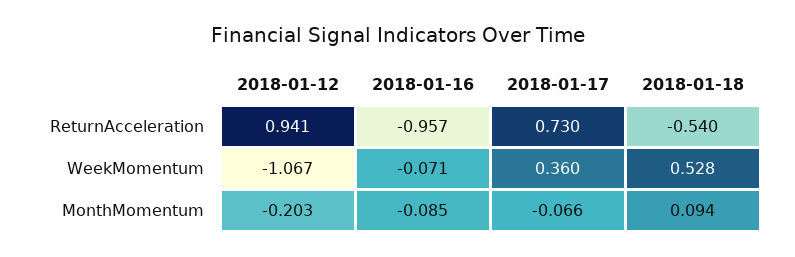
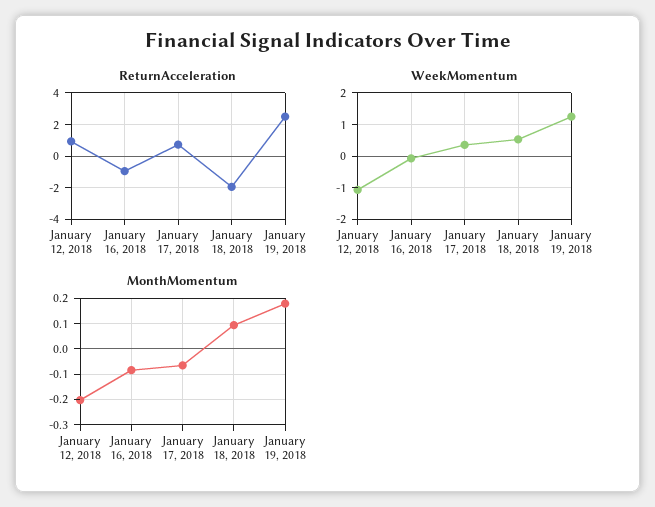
ReturnAcceleration, 2018-01-18: -0.54 -> -2
ReturnAcceleration, January 19, 2018: none -> 2.5
WeekMomentum, January 19, 2018: none -> 1.2
MonthMomentum, January 19, 2018: none -> 0.175

